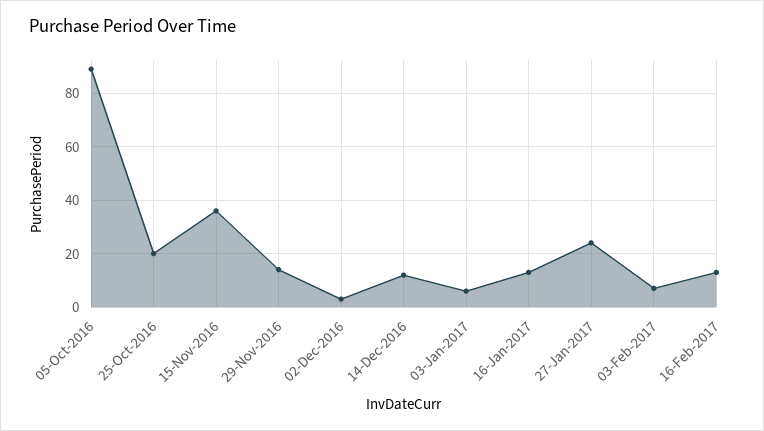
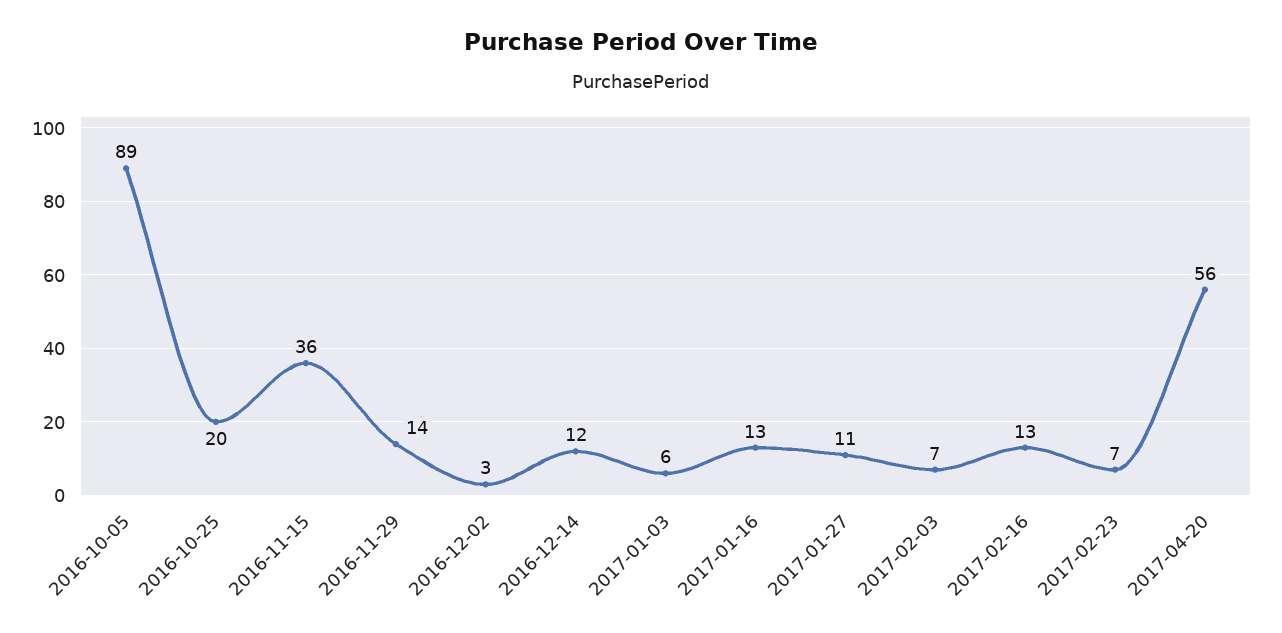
27-Jan-2017: 25 -> 11
2017-02-23: none -> 7
2017-04-20: none -> 56

